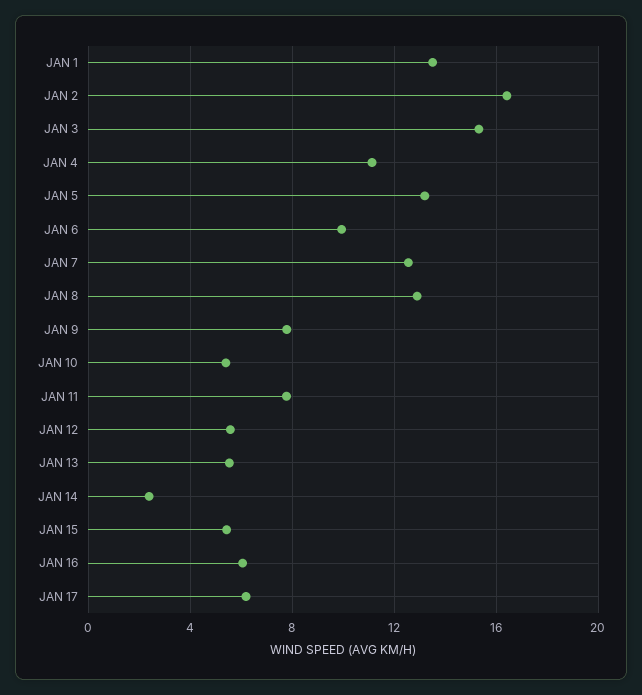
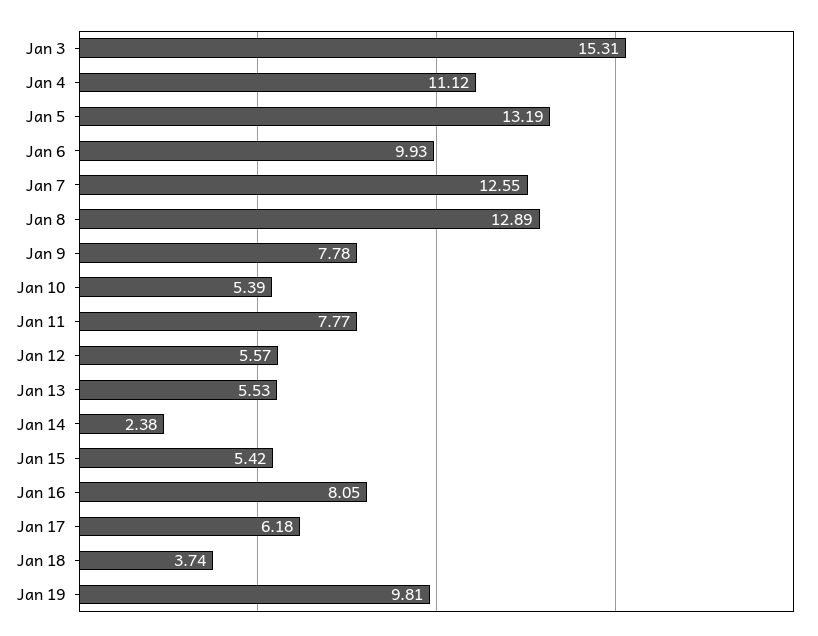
JAN 1: 13.5 -> none
JAN 2: 16.5 -> none
JAN 16: 6 -> 8.05
Jan 18: none -> 3.74
Jan 19: none -> 9.81

